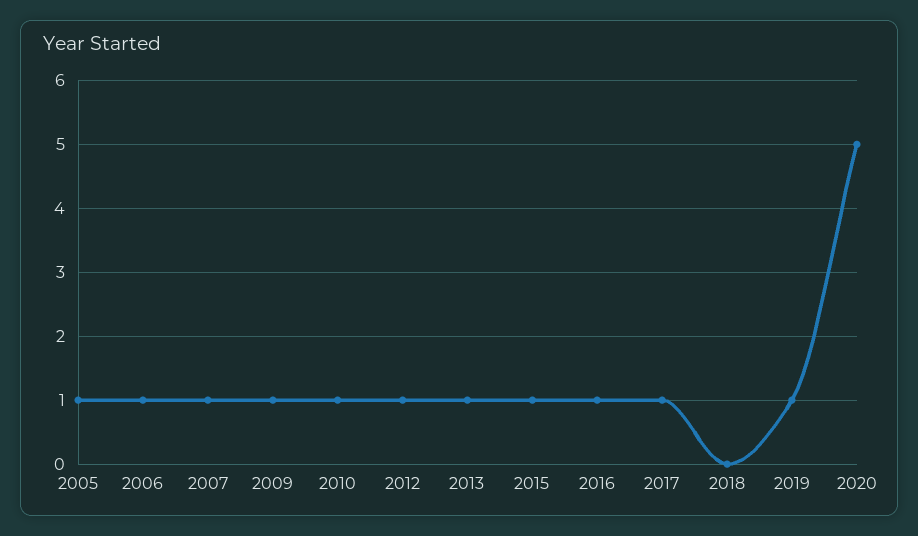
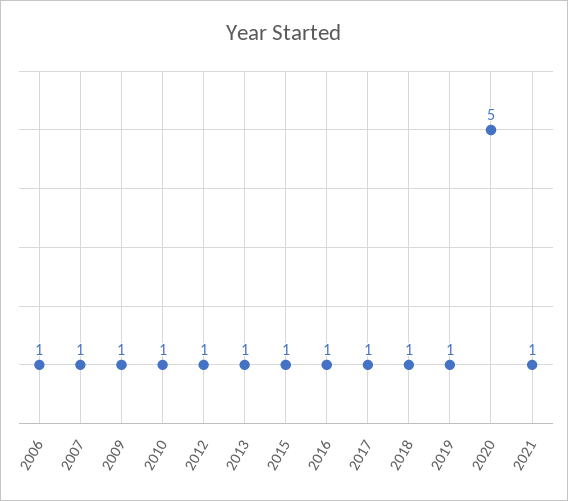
2005: 1 -> none
2018: 0 -> 1
2021: none -> 1

